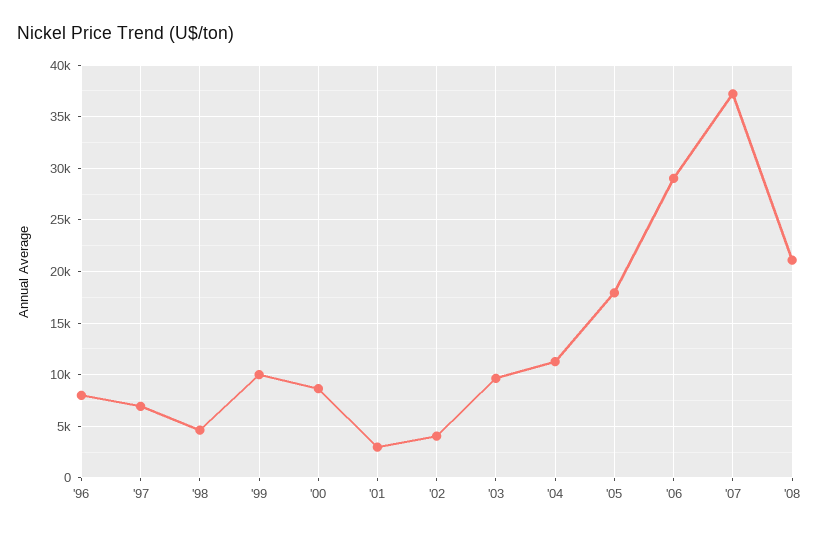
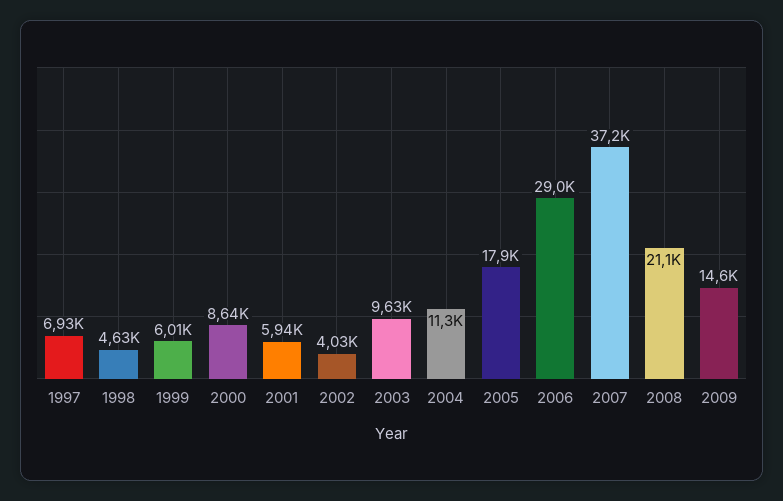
'96: 8000 -> none
'99: 10000 -> 6010
'01: 3000 -> 5940
2009: none -> 14600

